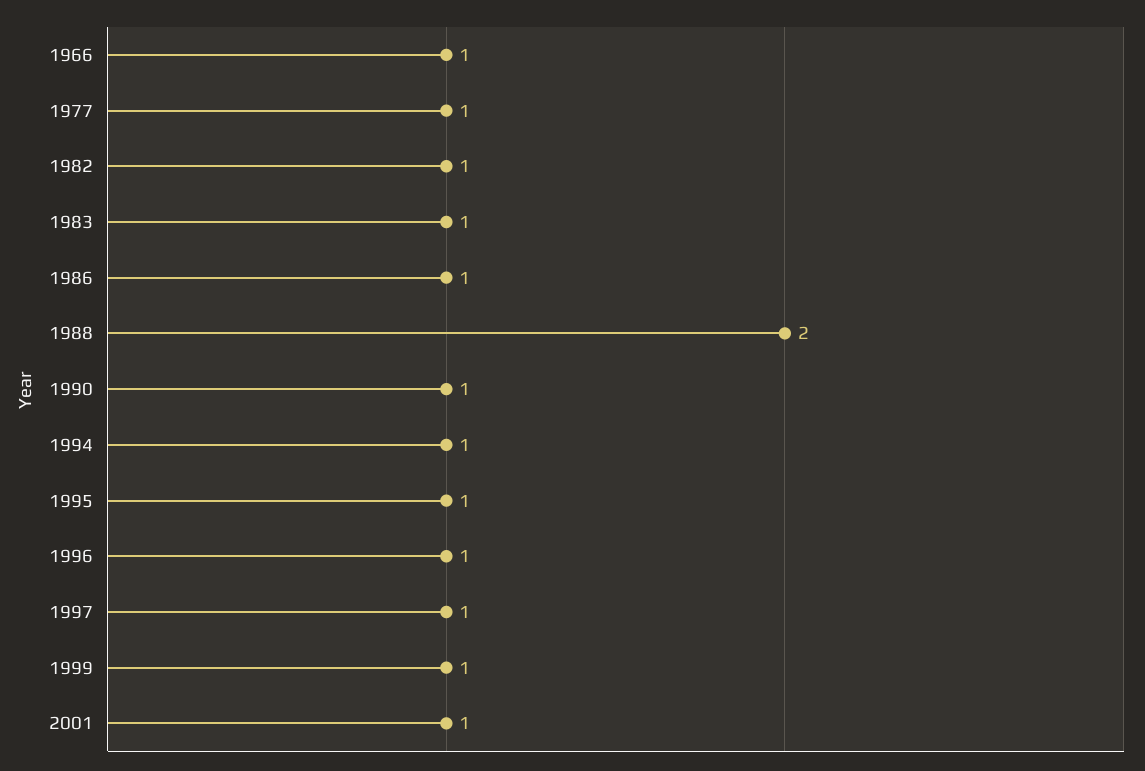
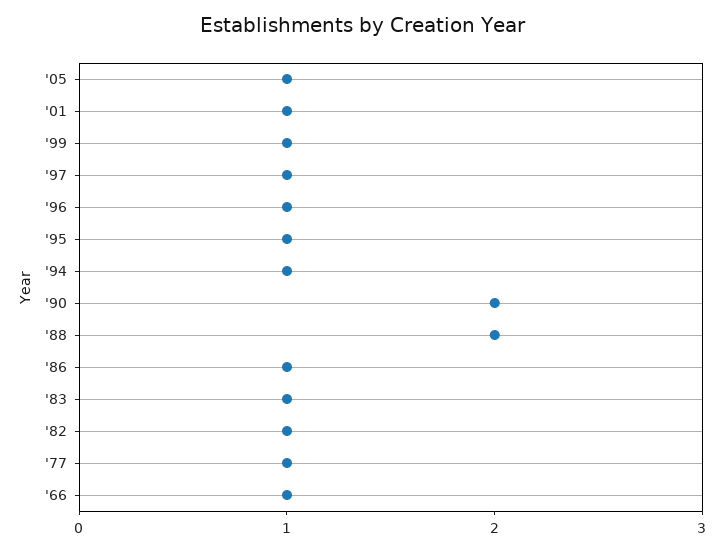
1990: 1 -> 2
'05: none -> 1

